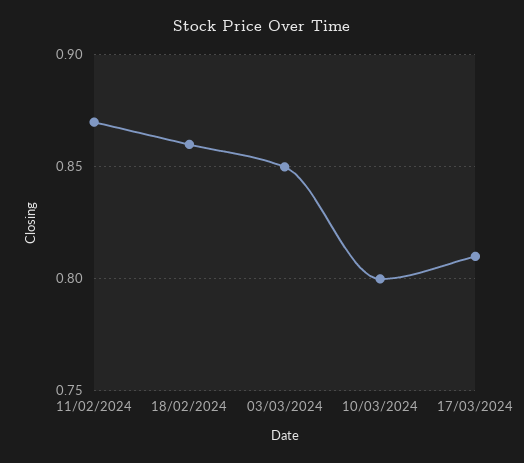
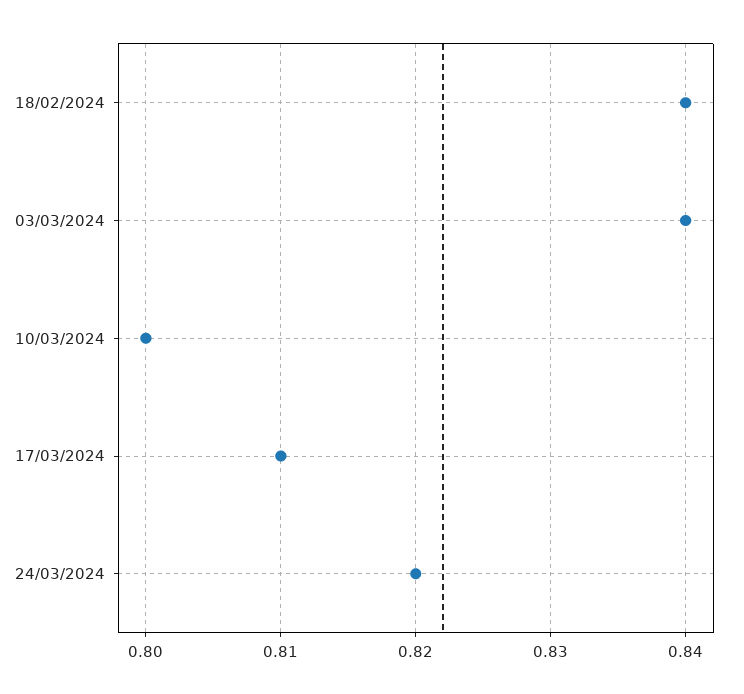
11/02/2024: 0.87 -> none
18/02/2024: 0.86 -> 0.84
03/03/2024: 0.85 -> 0.84
24/03/2024: none -> 0.82

